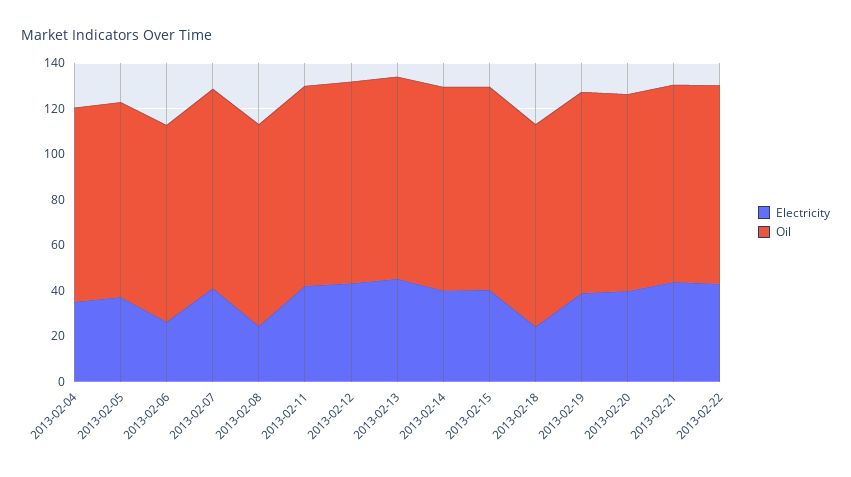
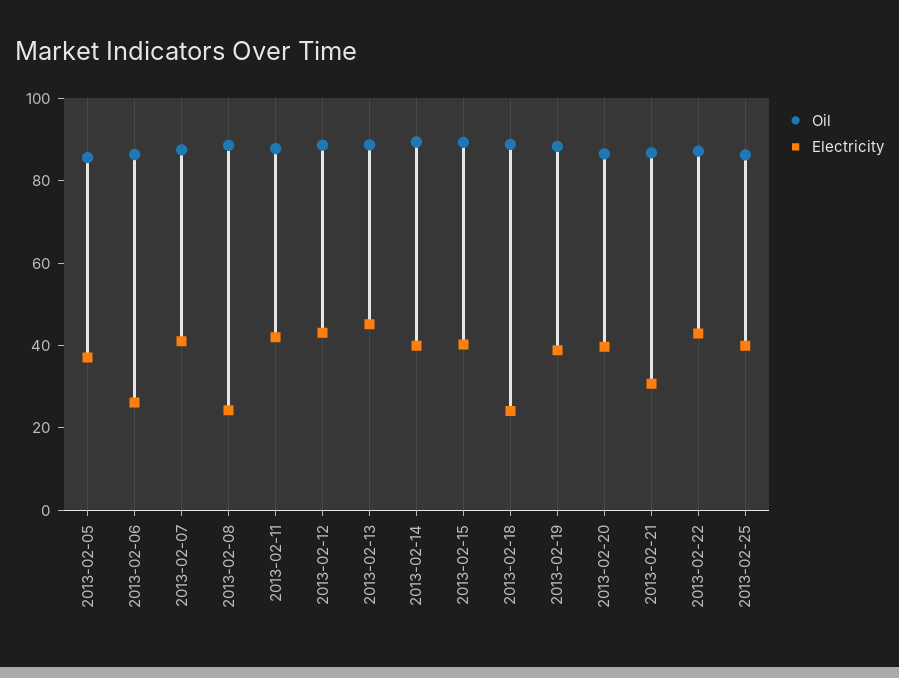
Electricity, 2013-02-04: 35 -> none
Oil, 2013-02-04: 85 -> none
Electricity, 2013-02-21: 45 -> 30
Oil, 2013-02-25: none -> 85
Electricity, 2013-02-25: none -> 40

